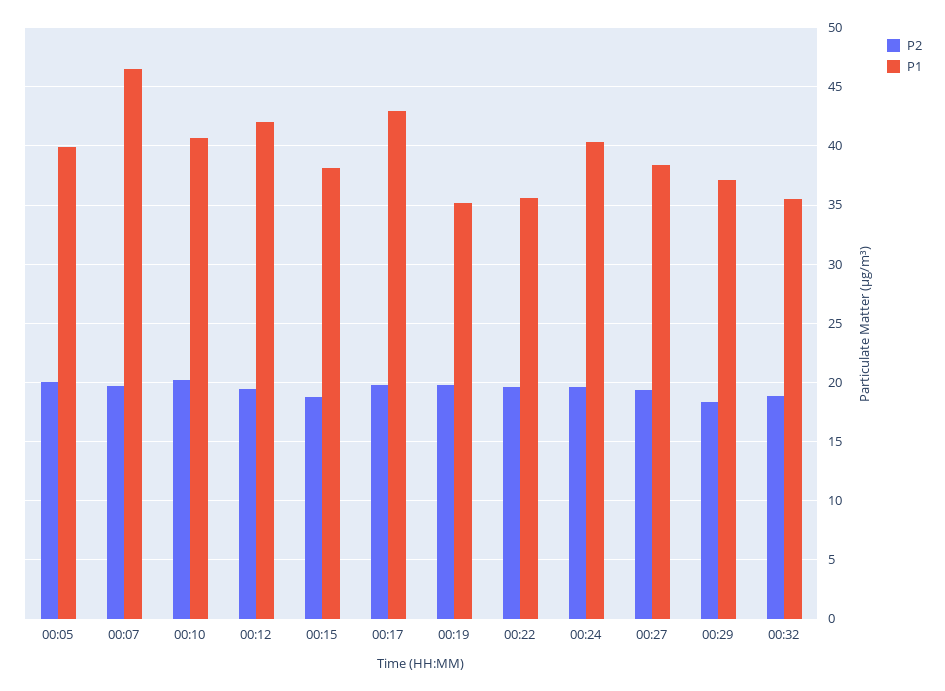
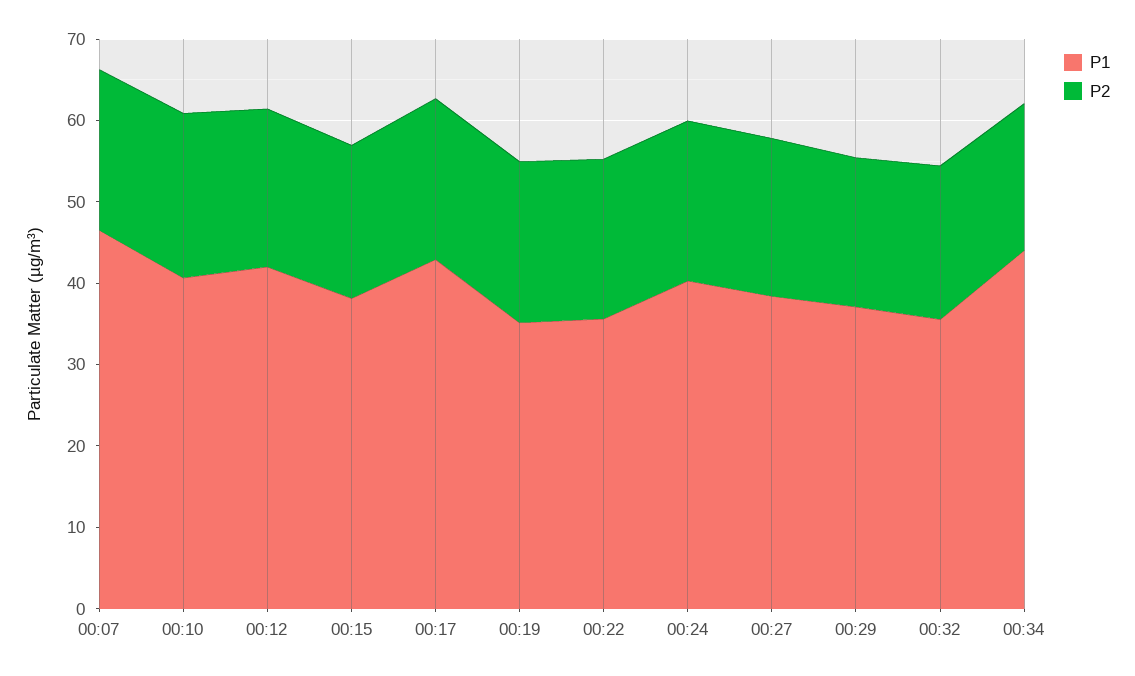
P2, 00:05: 20 -> none
P1, 00:05: 40 -> none
P1, 00:34: none -> 44
P2, 00:34: none -> 18

